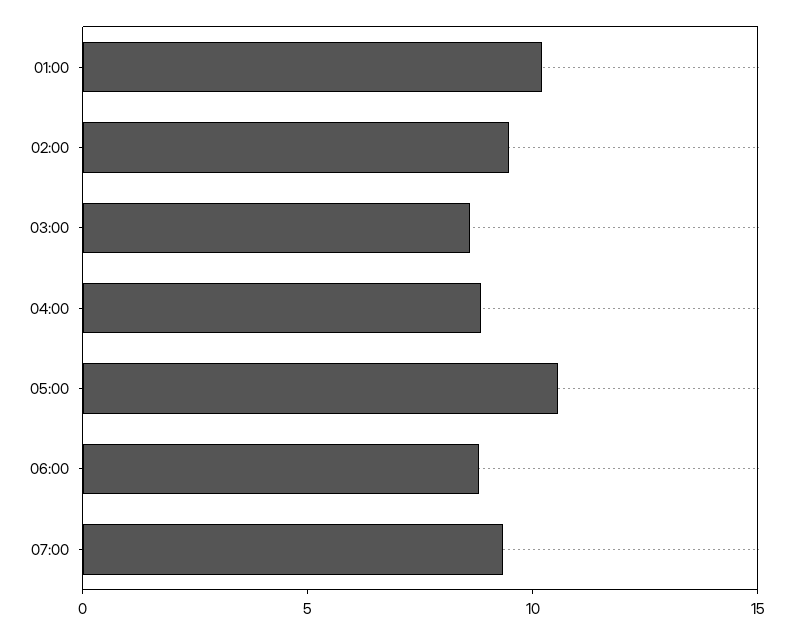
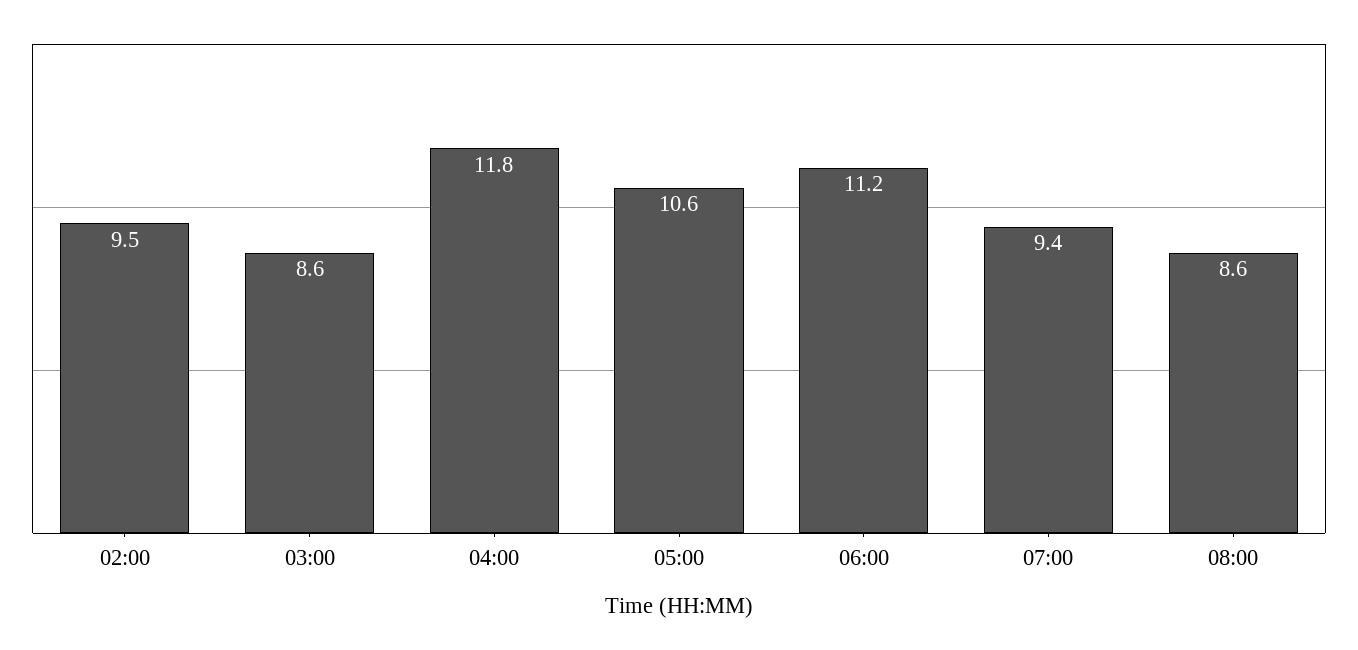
01:00: 10 -> none
04:00: 9 -> 11.8
06:00: 9 -> 11.2
08:00: none -> 8.6

